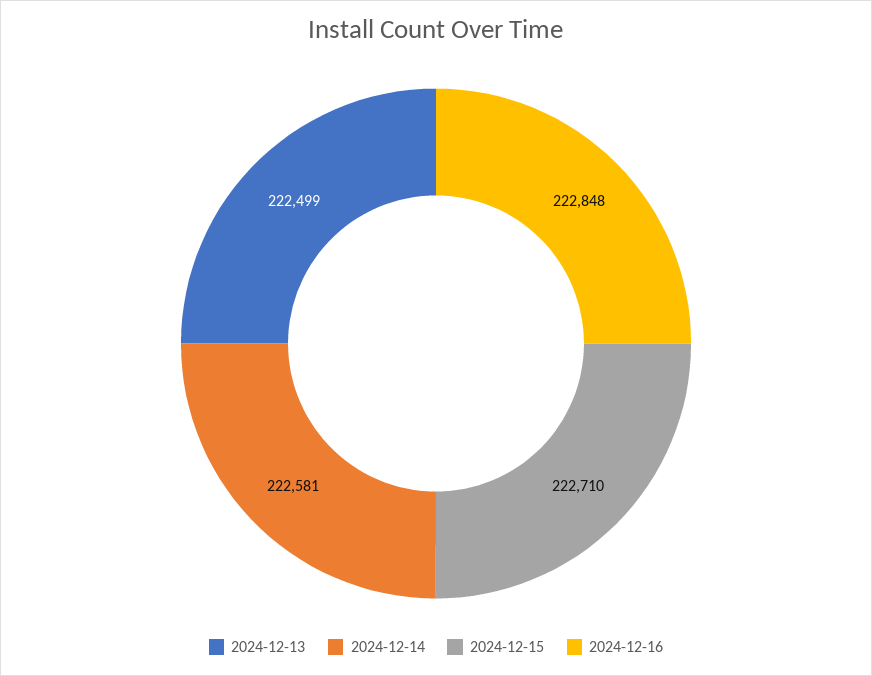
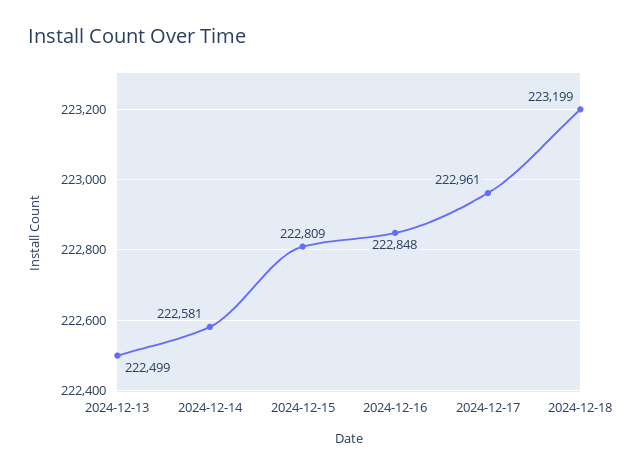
2024-12-15: 222710 -> 222809
2024-12-17: none -> 222961
2024-12-18: none -> 223199

